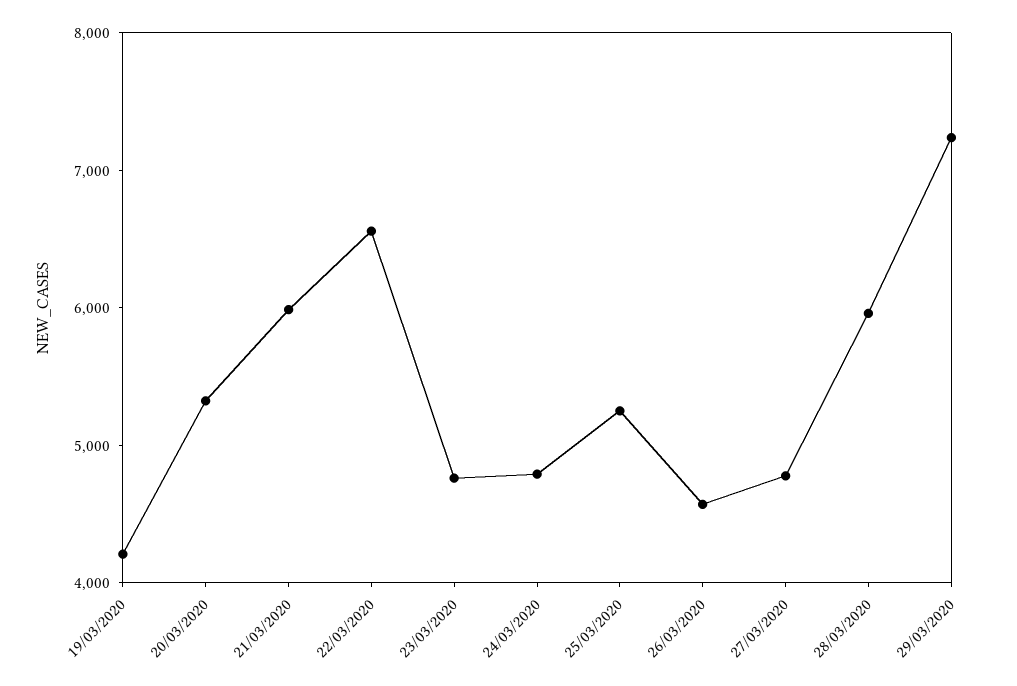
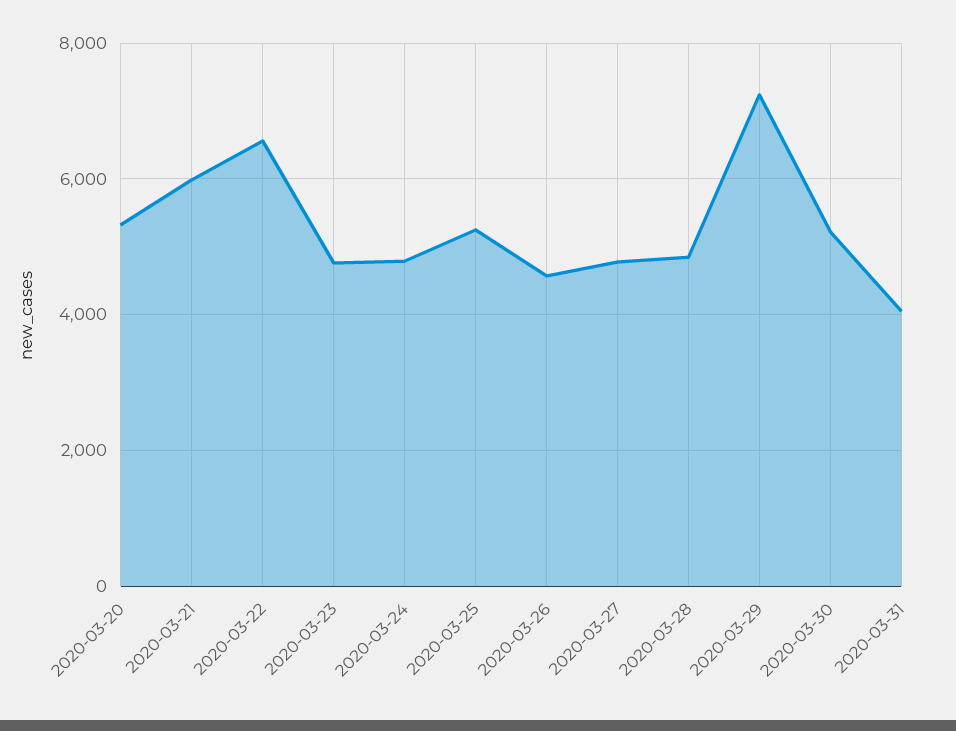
19/03/2020: 4200 -> none
28/03/2020: 6000 -> 4800
2020-03-30: none -> 5200
2020-03-31: none -> 4000

